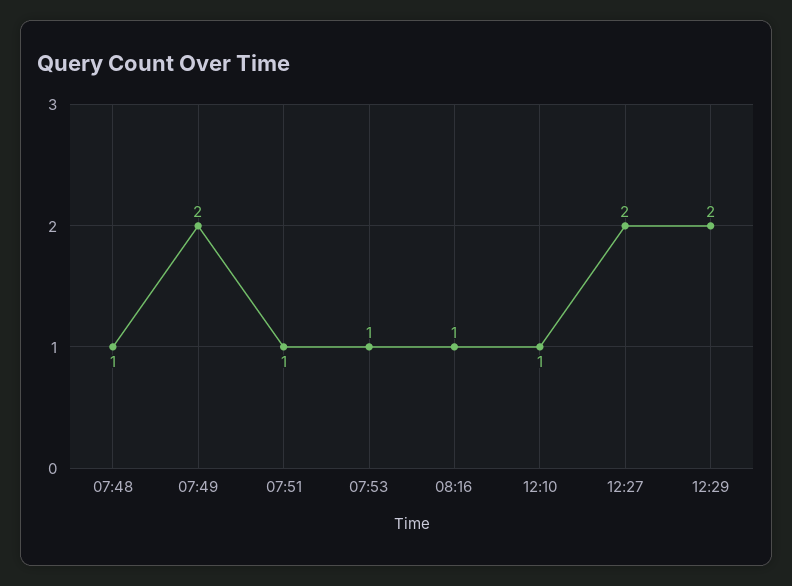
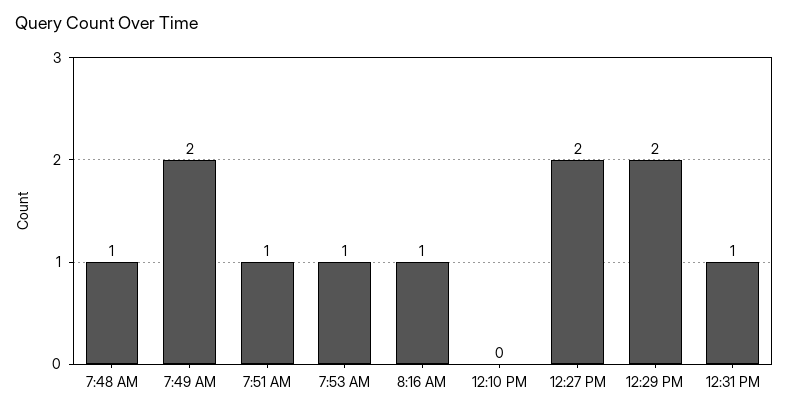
12:10: 1 -> 0
12:31 PM: none -> 1

